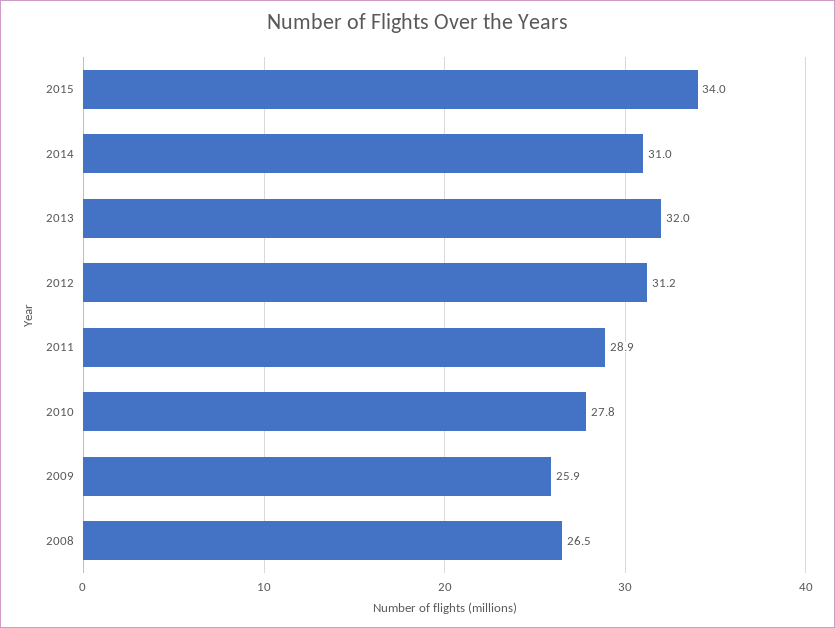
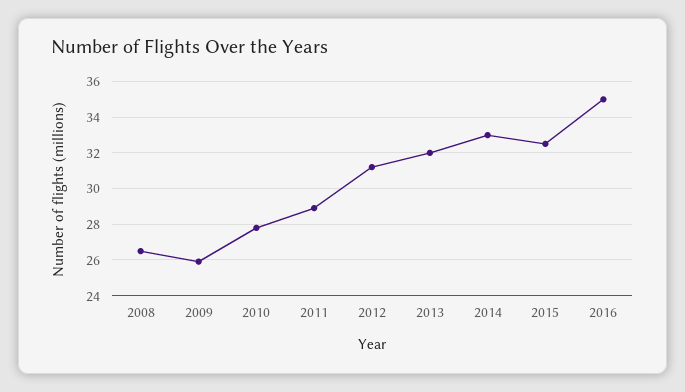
2015: 34 -> 32.5
2014: 31 -> 33
2016: none -> 35

